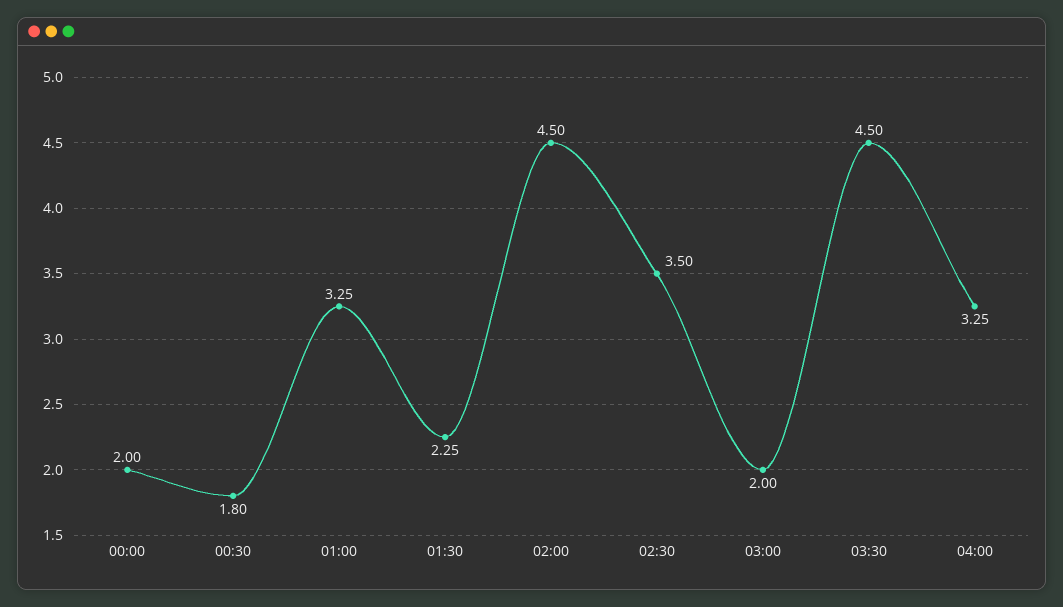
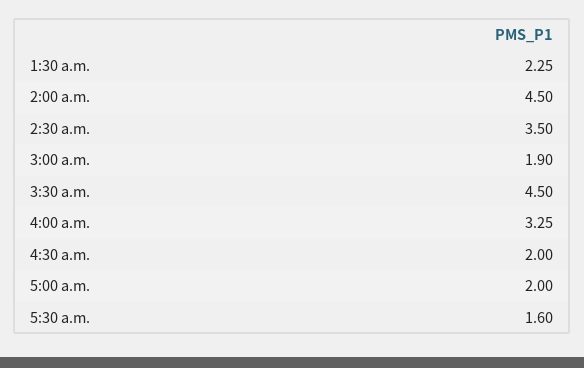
00:00: 2 -> none
00:30: 1.8 -> none
01:00: 3.25 -> none
03:00: 2 -> 1.9
4:30 a.m.: none -> 2
5:00 a.m.: none -> 2
5:30 a.m.: none -> 1.6

